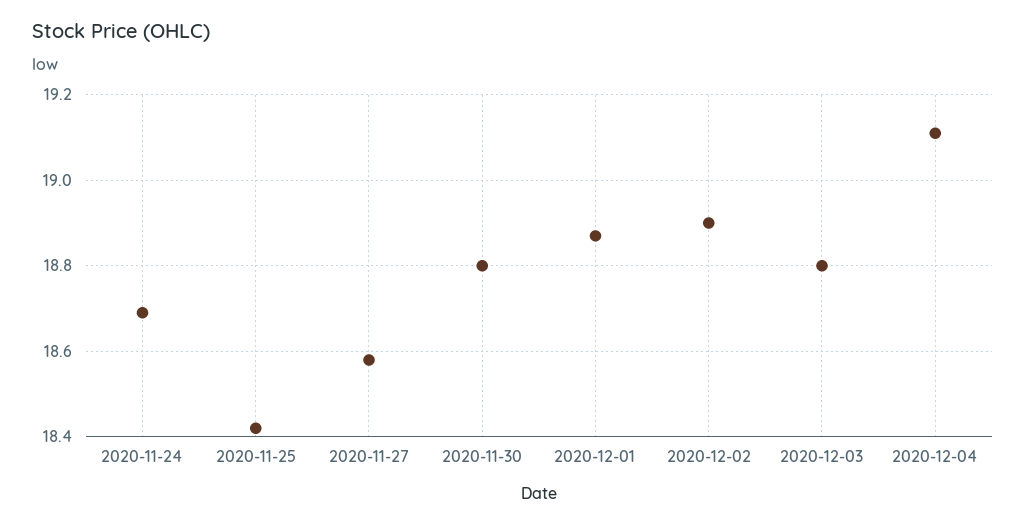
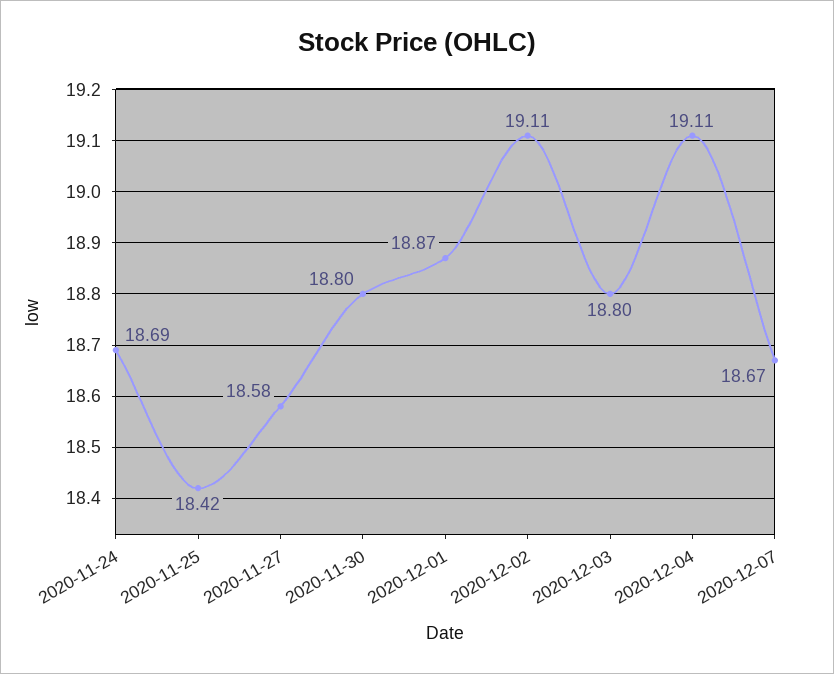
2020-12-02: 18.9 -> 19.11
2020-12-07: none -> 18.67

